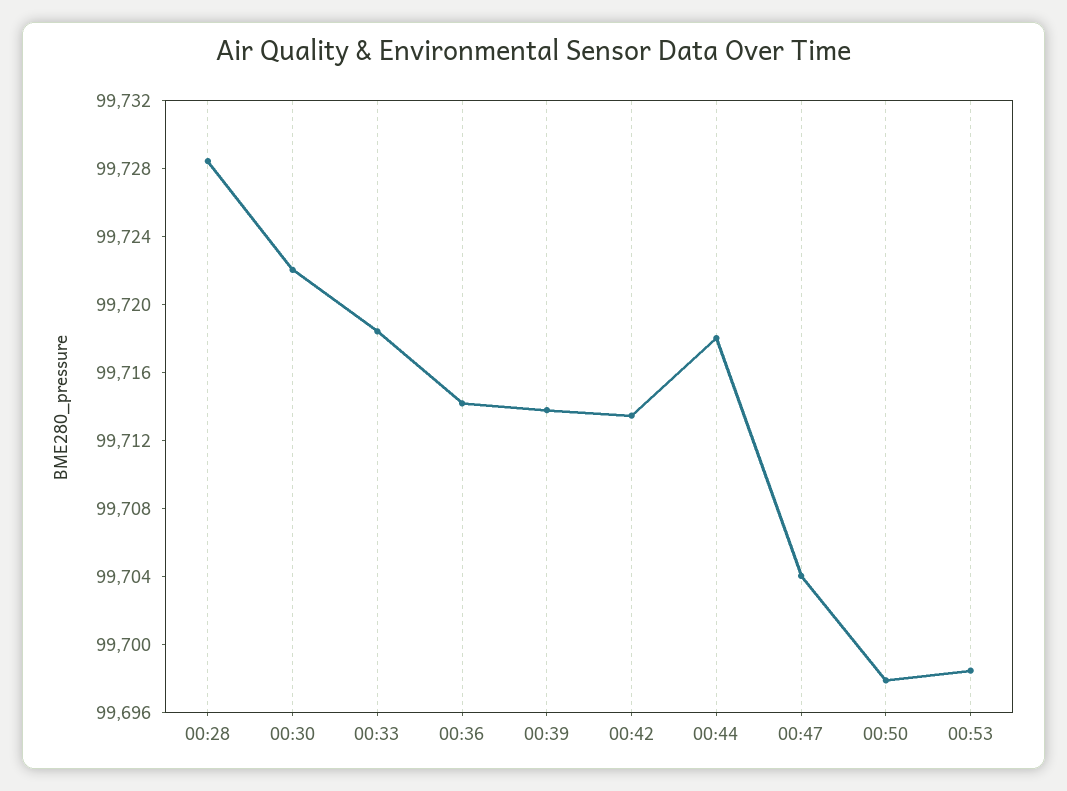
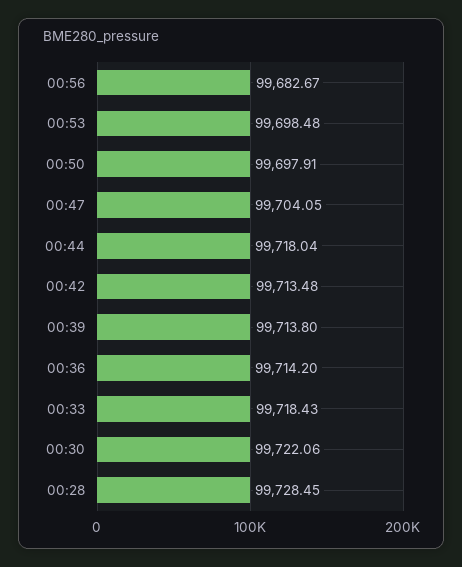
00:56: none -> 99682.67

